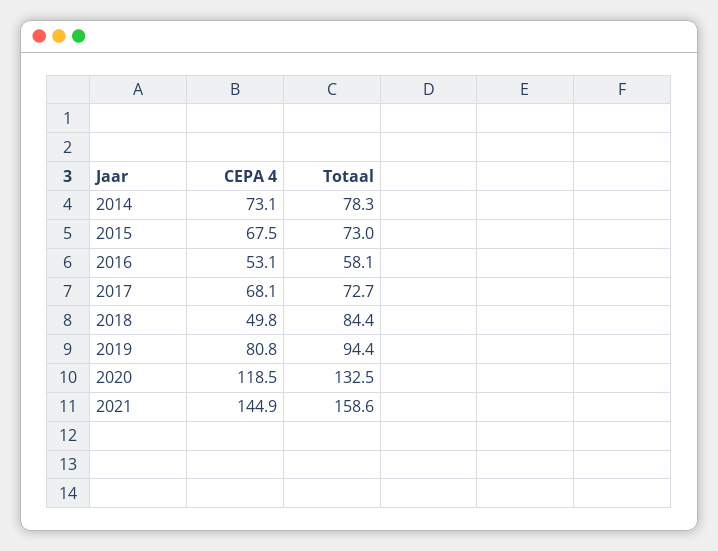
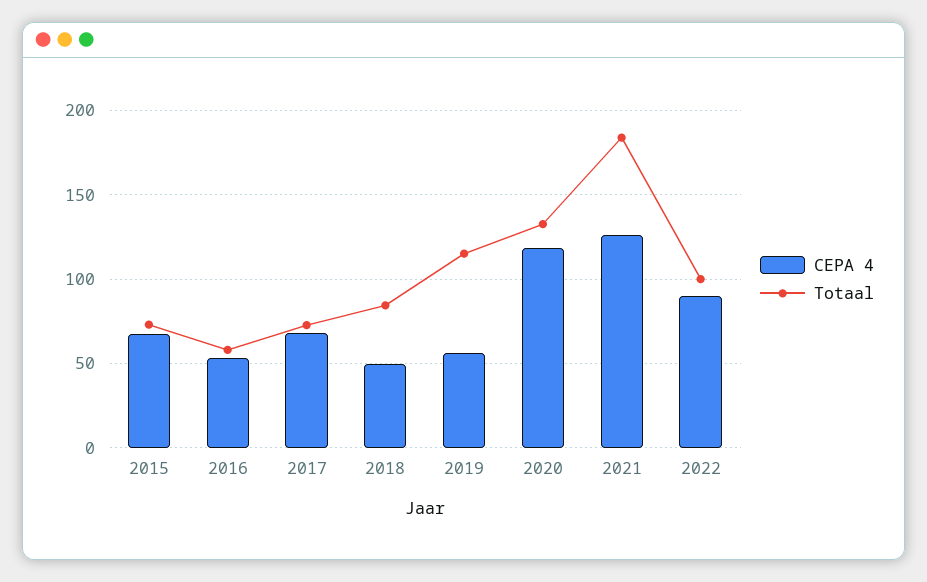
CEPA 4, 2014: 73.1 -> none
Totaal, 2014: 78.3 -> none
CEPA 4, 2019: 80.8 -> 55
Totaal, 2019: 94.4 -> 115
CEPA 4, 2021: 144.9 -> 125
Totaal, 2021: 158.6 -> 185
CEPA 4, 2022: none -> 90
Totaal, 2022: none -> 100

